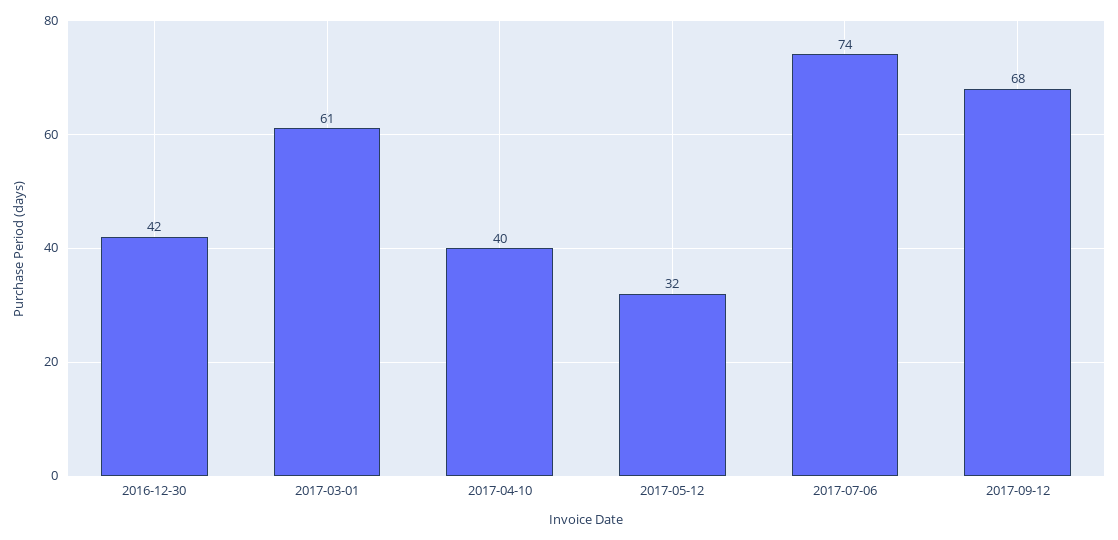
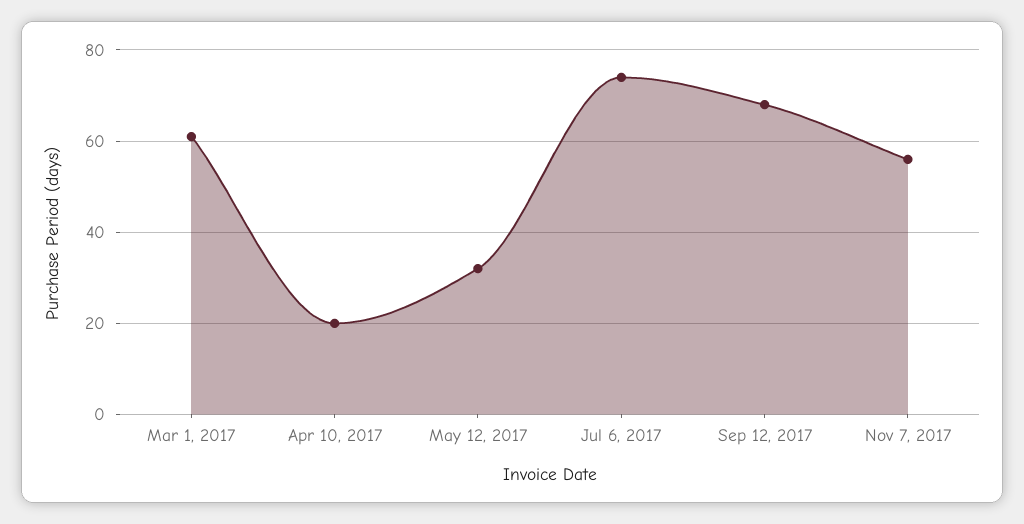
2016-12-30: 42 -> none
2017-04-10: 40 -> 20
Nov 7, 2017: none -> 55

